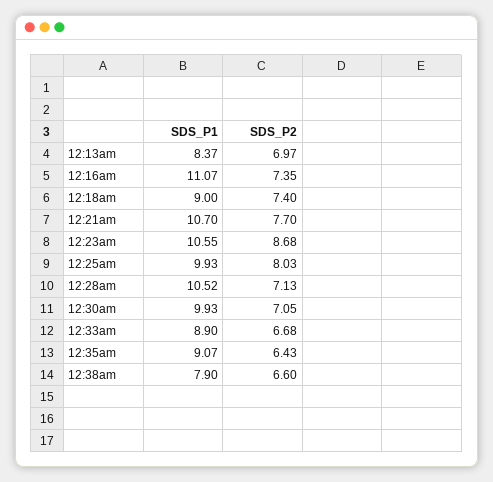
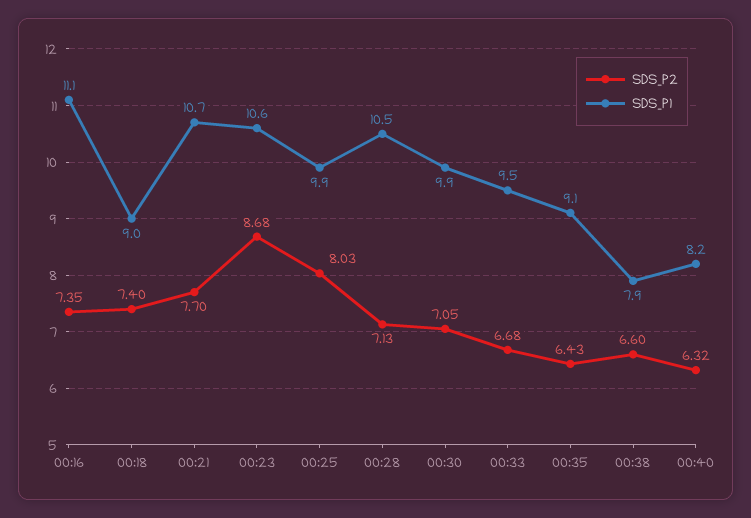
SDS_P1, 12:13am: 8.37 -> none
SDS_P2, 12:13am: 6.97 -> none
SDS_P1, 12:33am: 8.9 -> 9.5
SDS_P2, 00:40: none -> 6.32
SDS_P1, 00:40: none -> 8.2

